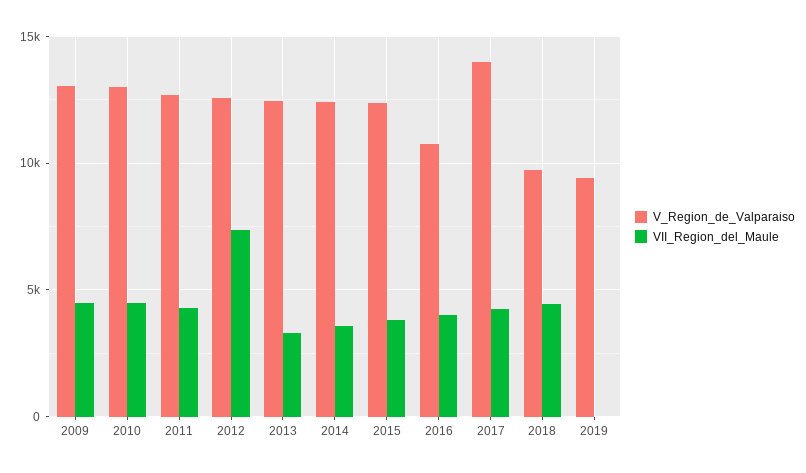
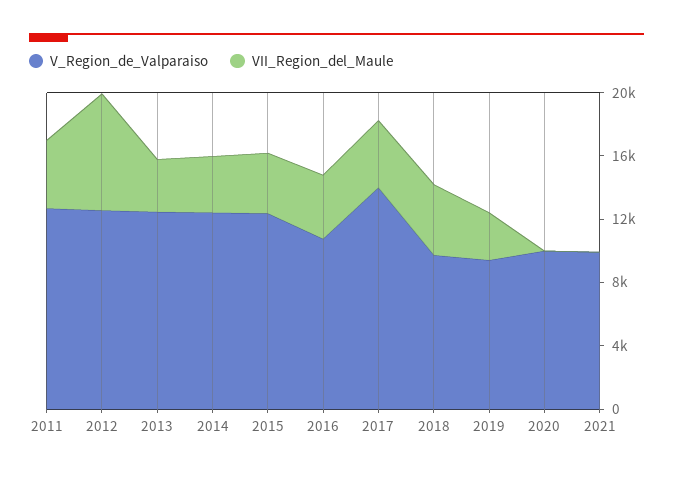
V_Region_de_Valparaiso, 2009: 13000 -> none
VII_Region_del_Maule, 2009: 4500 -> none
V_Region_de_Valparaiso, 2010: 13000 -> none
VII_Region_del_Maule, 2010: 4500 -> none
VII_Region_del_Maule, 2019: 0 -> 3000
V_Region_de_Valparaiso, 2020: none -> 10000
VII_Region_del_Maule, 2020: none -> 0
V_Region_de_Valparaiso, 2021: none -> 10000
VII_Region_del_Maule, 2021: none -> 0

